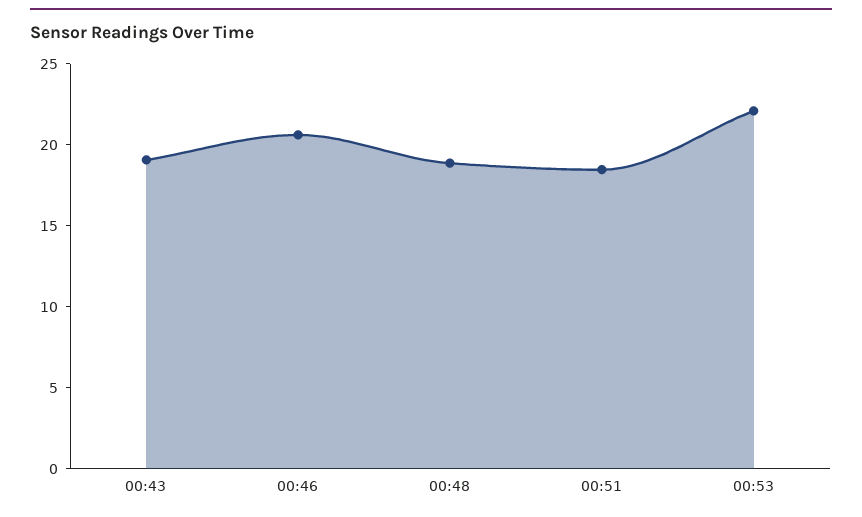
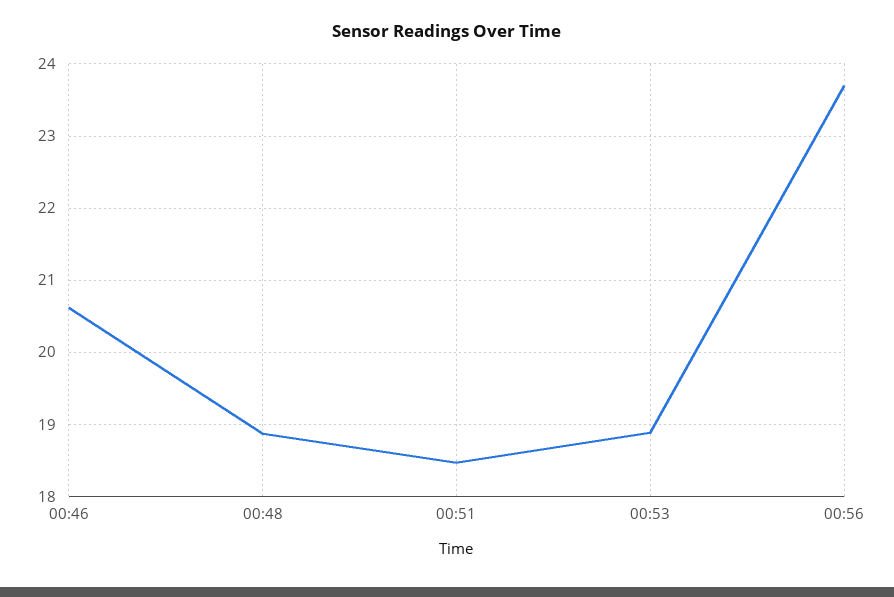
00:43: 19 -> none
00:53: 22 -> 18.9
00:56: none -> 23.7

